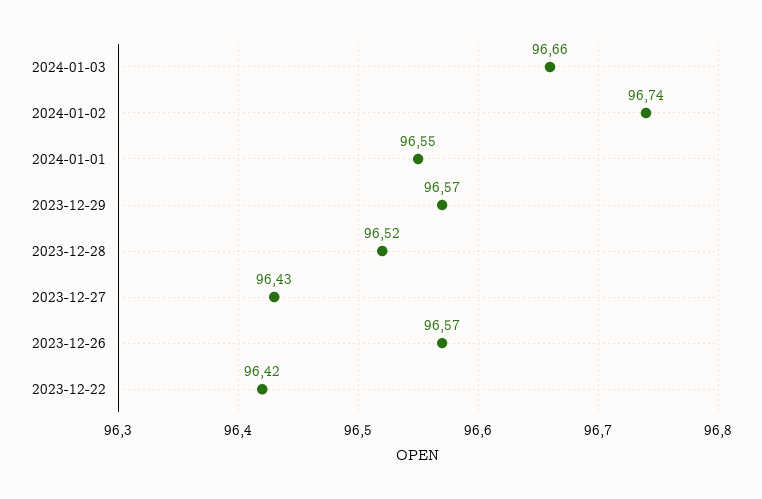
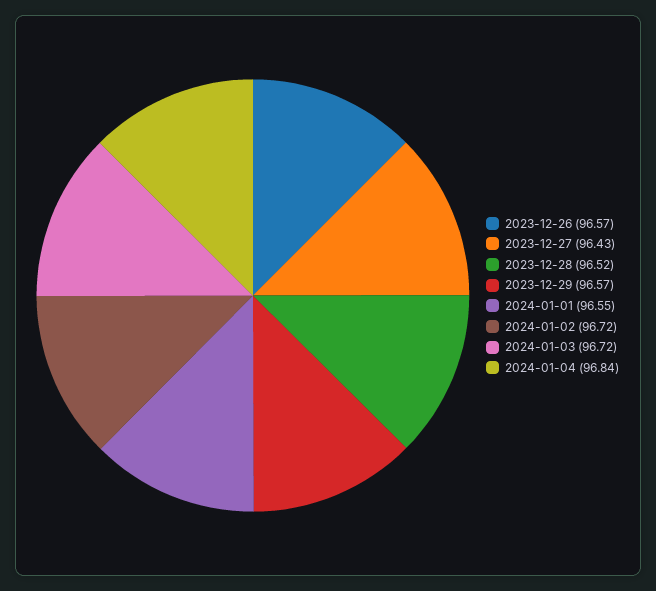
2024-01-03: 96.66 -> 96.72
2024-01-02: 96.74 -> 96.72
2023-12-22: 96.42 -> none
2024-01-04: none -> 96.84

